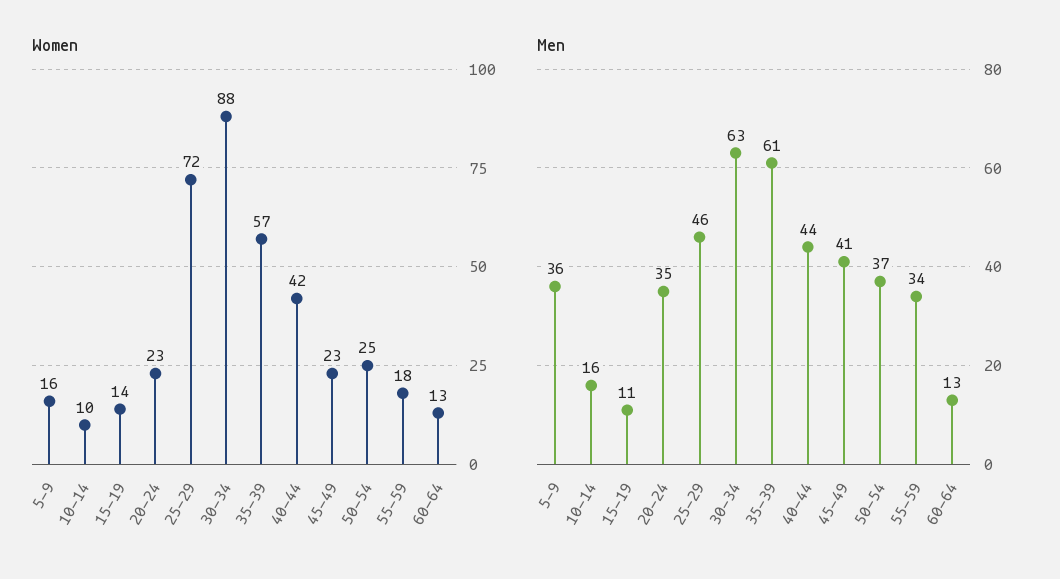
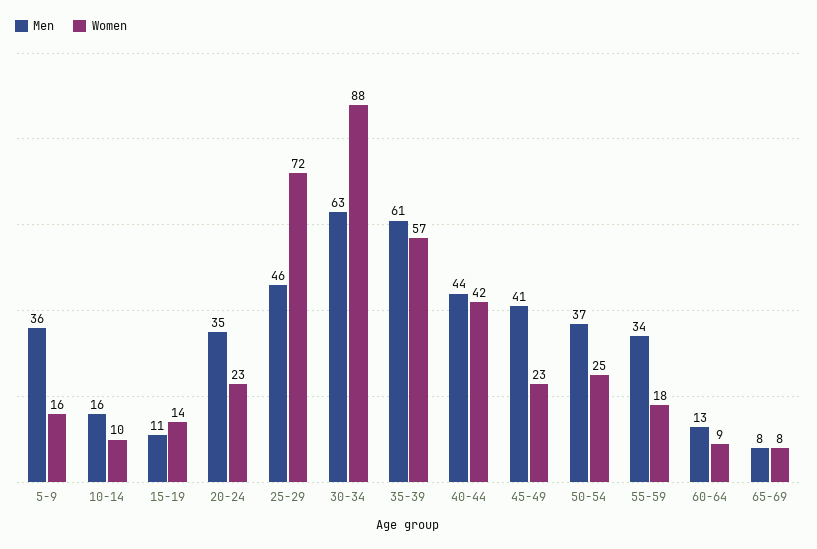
Women, 60-64: 13 -> 9
Men, 65-69: none -> 8
Women, 65-69: none -> 8

